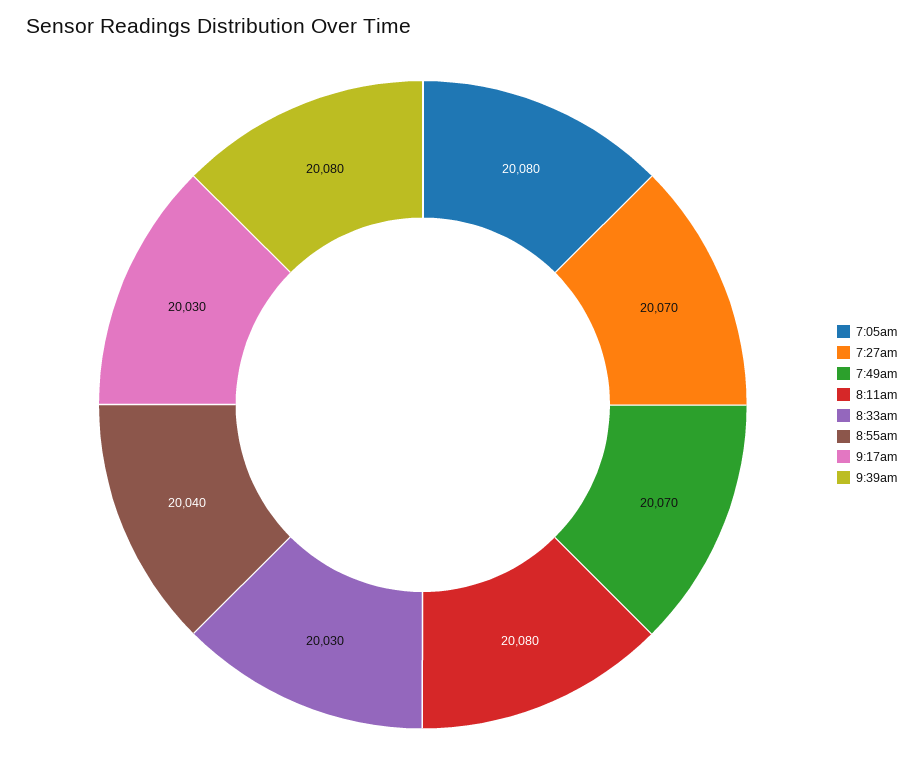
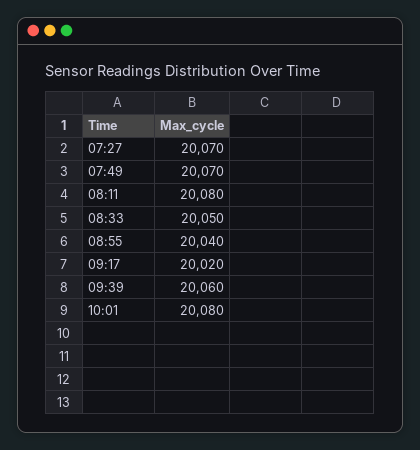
7:05am: 20080 -> none
8:33am: 20030 -> 20050
9:17am: 20030 -> 20020
9:39am: 20080 -> 20060
10:01: none -> 20080

